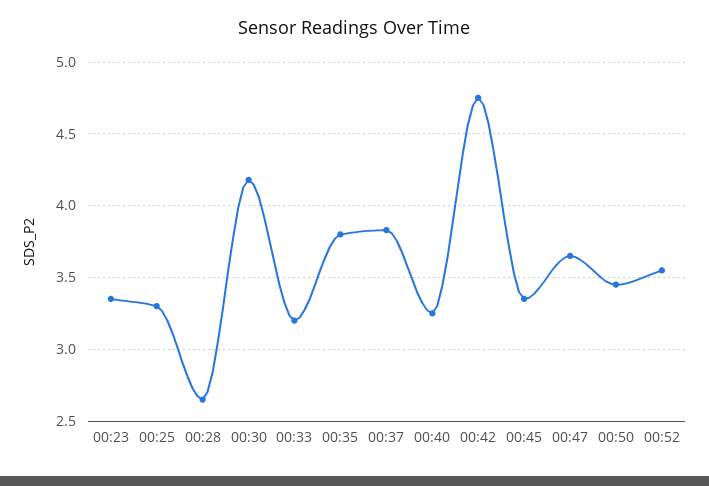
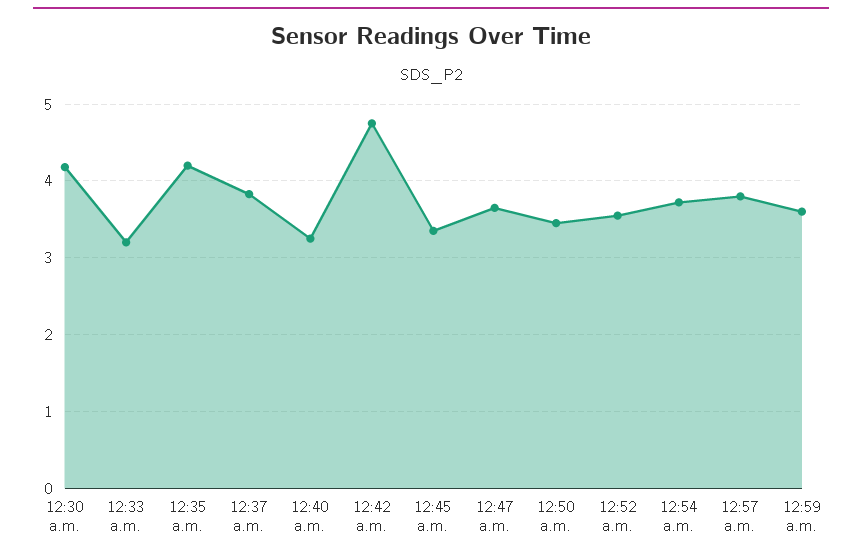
00:23: 3.35 -> none
00:25: 3.3 -> none
00:28: 2.65 -> none
00:35: 3.8 -> 4.2
12:54 a.m.: none -> 3.7
12:57 a.m.: none -> 3.8
12:59 a.m.: none -> 3.6

